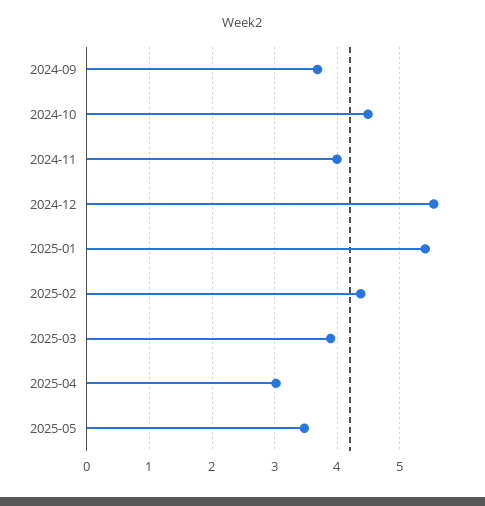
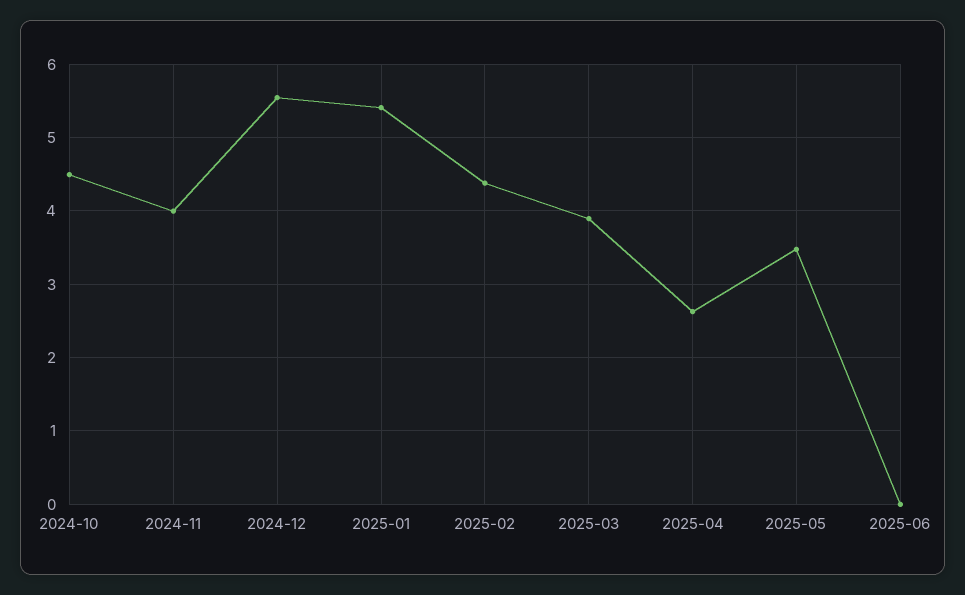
2024-09: 3.7 -> none
2025-04: 3 -> 2.6
2025-06: none -> 0

